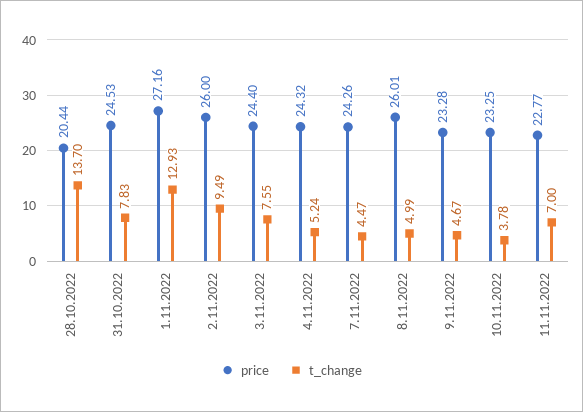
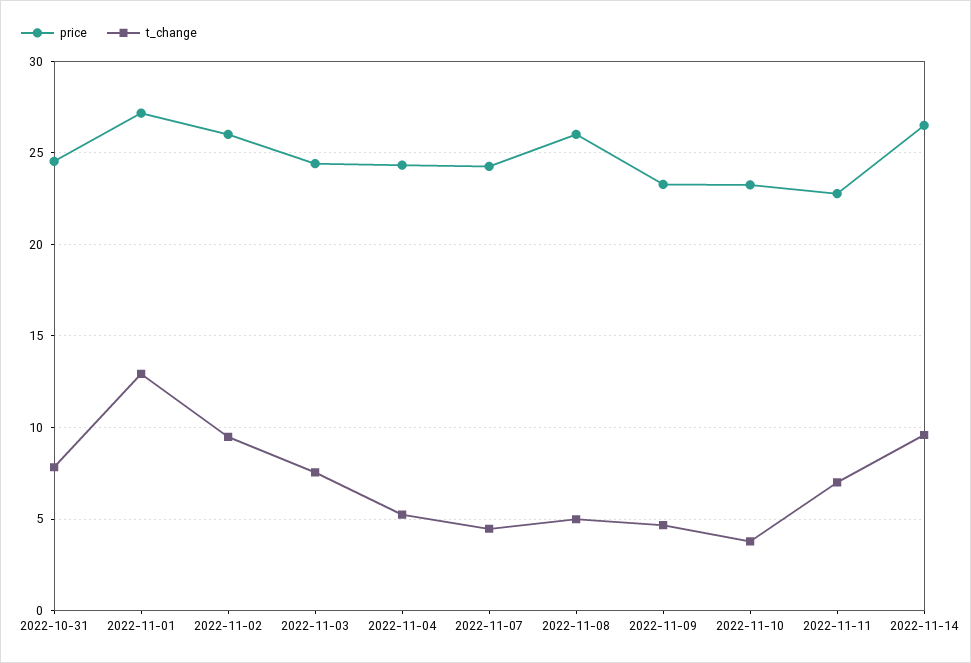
price, 28.10.2022: 20.44 -> none
t_change, 28.10.2022: 13.7 -> none
price, 2022-11-14: none -> 26.5
t_change, 2022-11-14: none -> 9.5

